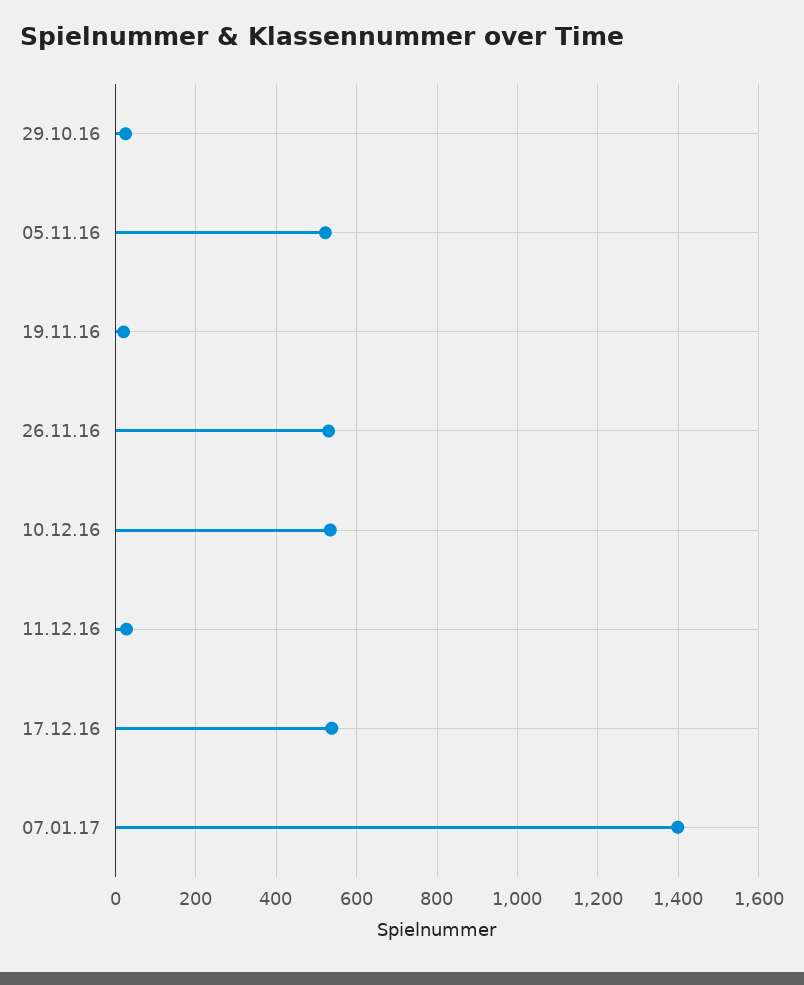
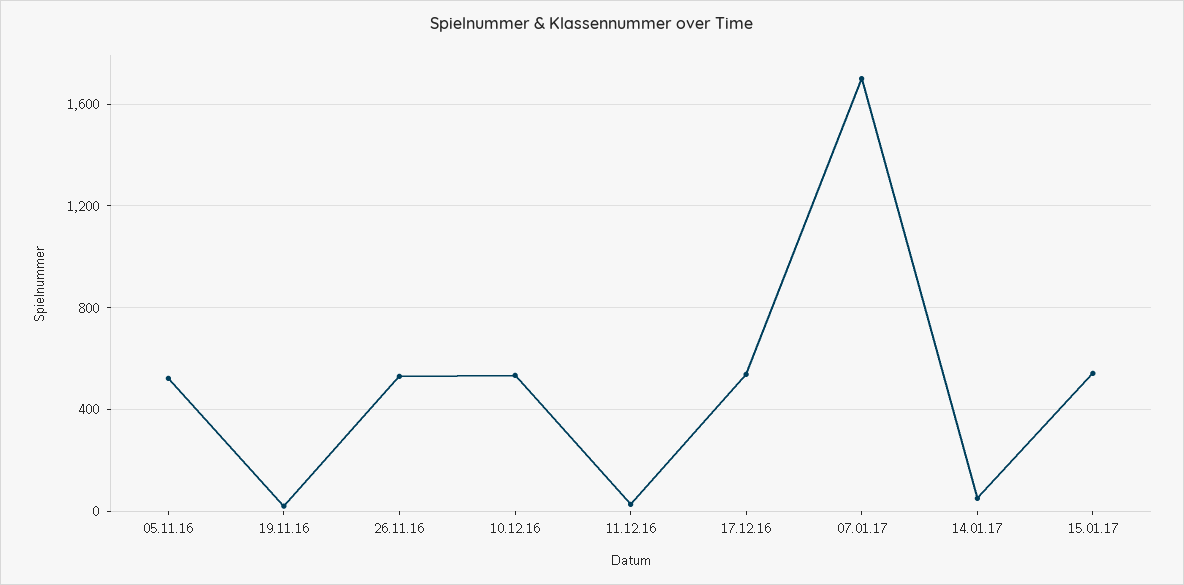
29.10.16: 20 -> none
07.01.17: 1400 -> 1700
14.01.17: none -> 50
15.01.17: none -> 550

